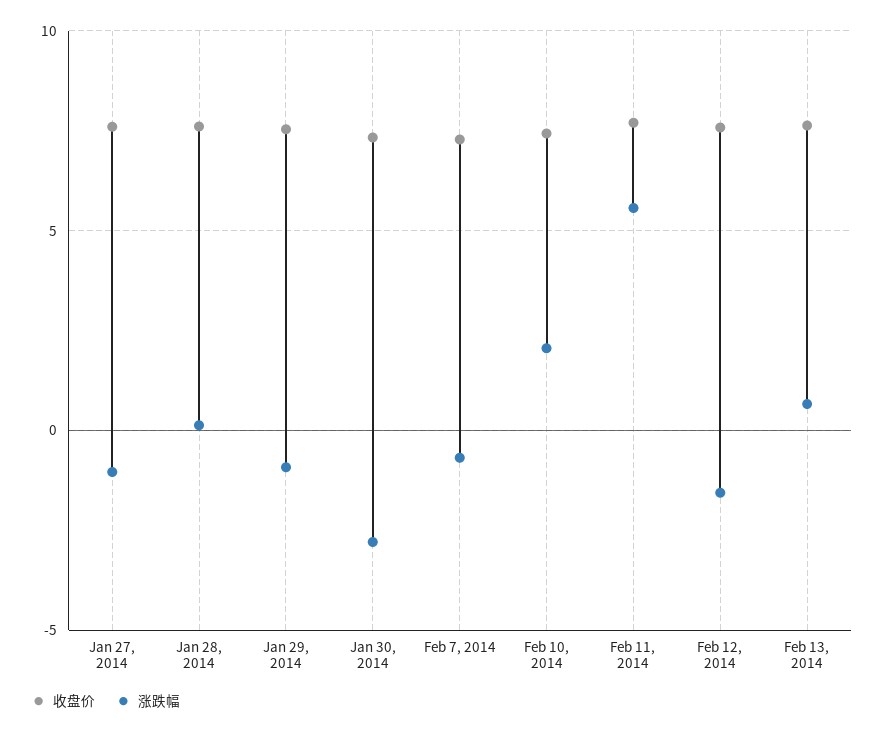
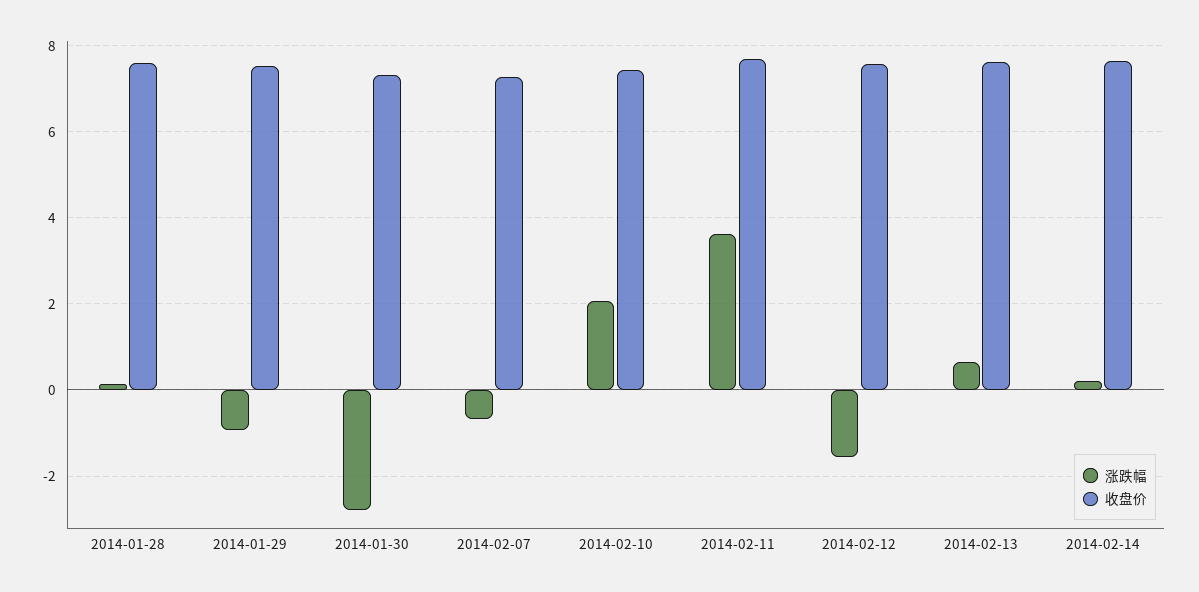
收盘价, Jan 27, 2014: 7.5 -> none
涨跌幅, Jan 27, 2014: -1 -> none
涨跌幅, Feb 11, 2014: 5.5 -> 3.6
涨跌幅, 2014-02-14: none -> 0.2
收盘价, 2014-02-14: none -> 7.6

